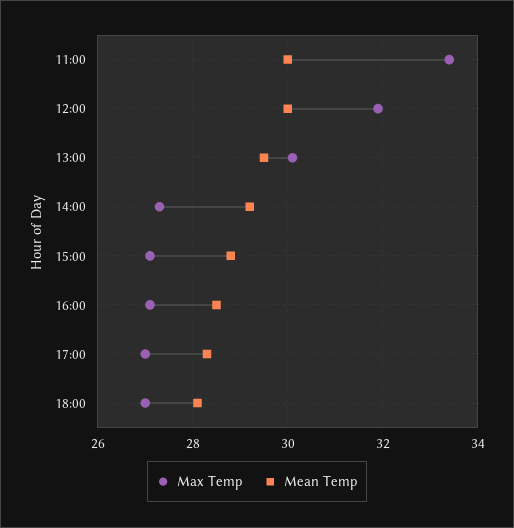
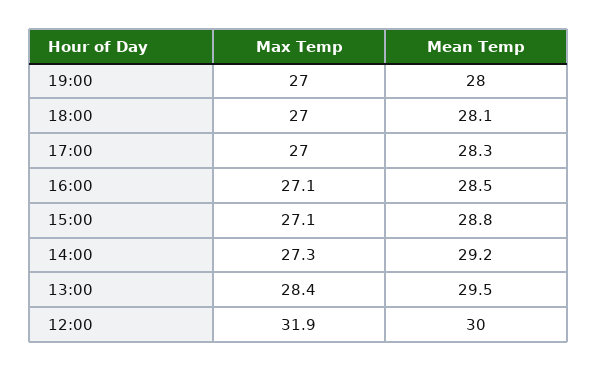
Max Temp, 11:00: 33.5 -> none
Mean Temp, 11:00: 30 -> none
Max Temp, 13:00: 30 -> 28.4
Max Temp, 19:00: none -> 27
Mean Temp, 19:00: none -> 28

